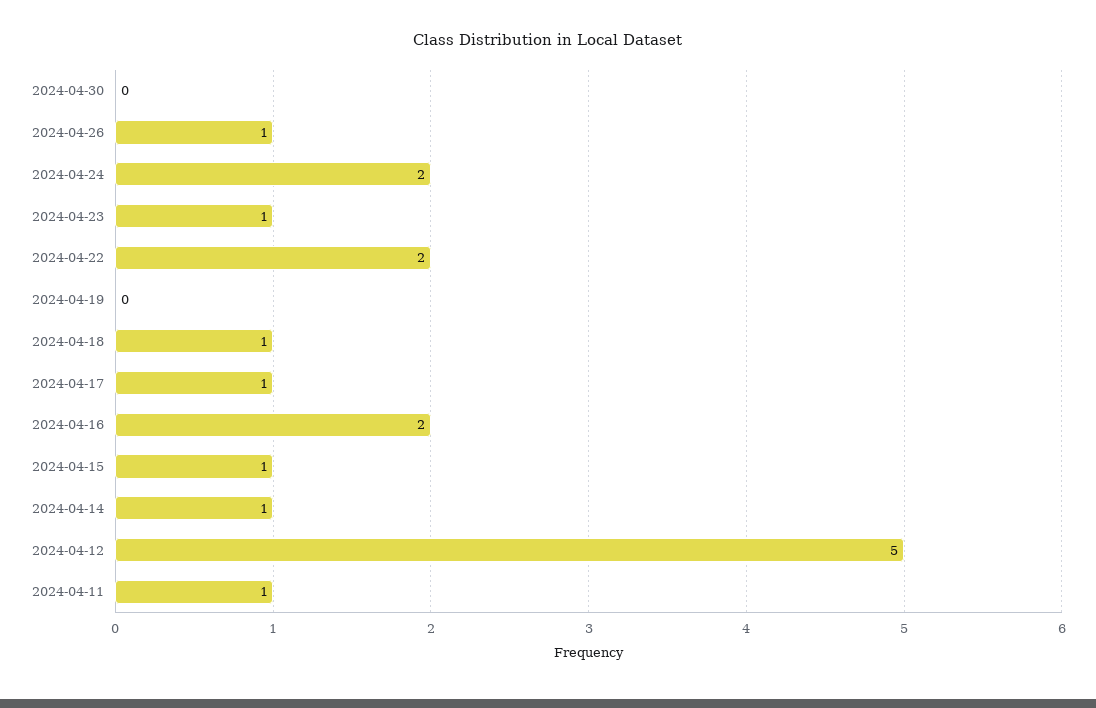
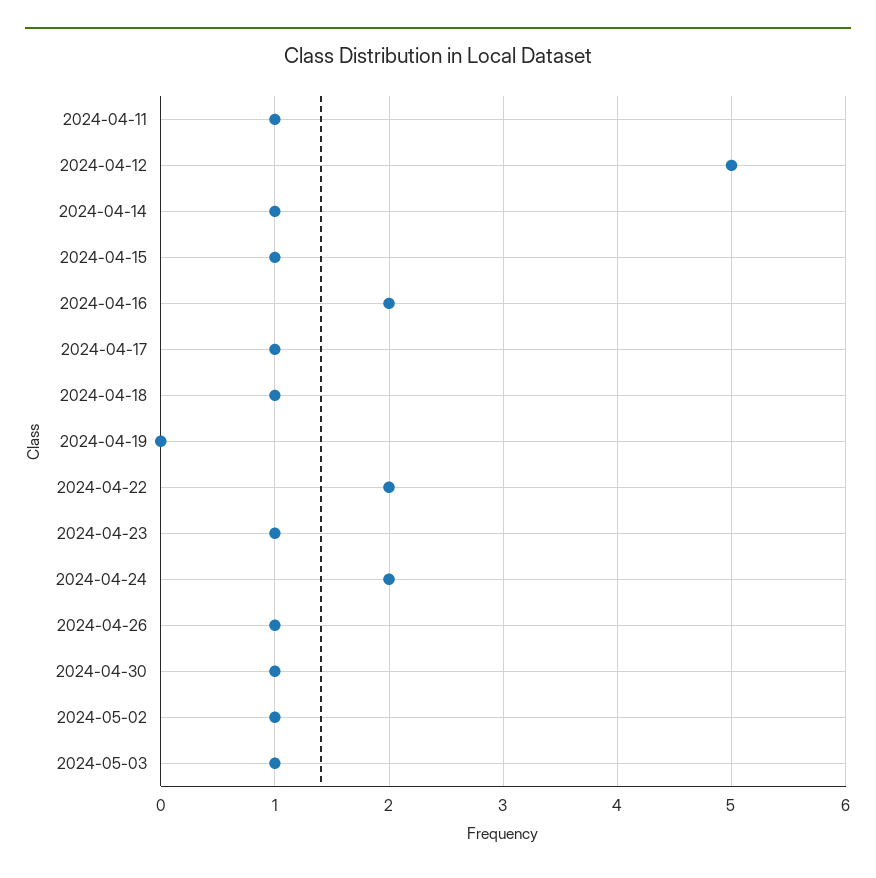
2024-04-30: 0 -> 1
2024-05-02: none -> 1
2024-05-03: none -> 1

